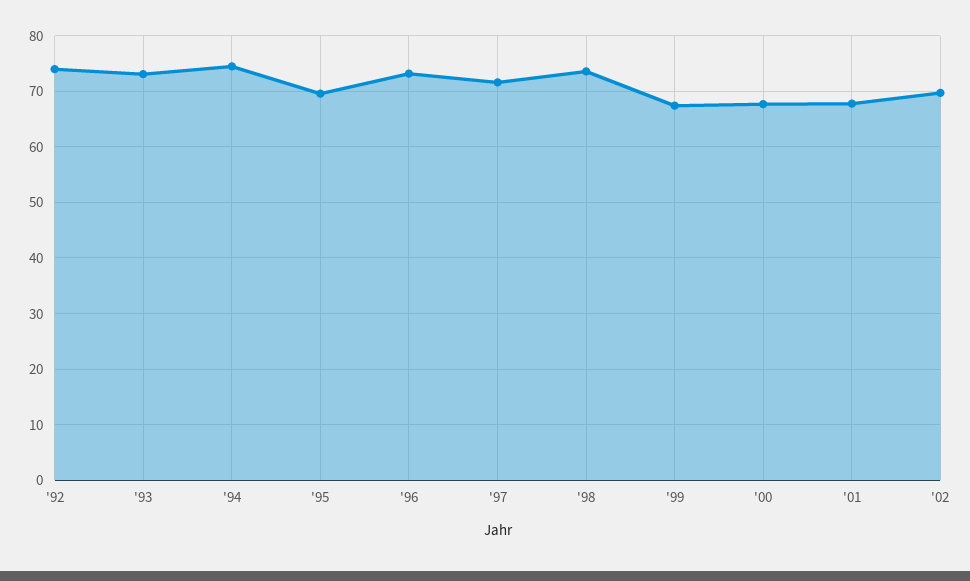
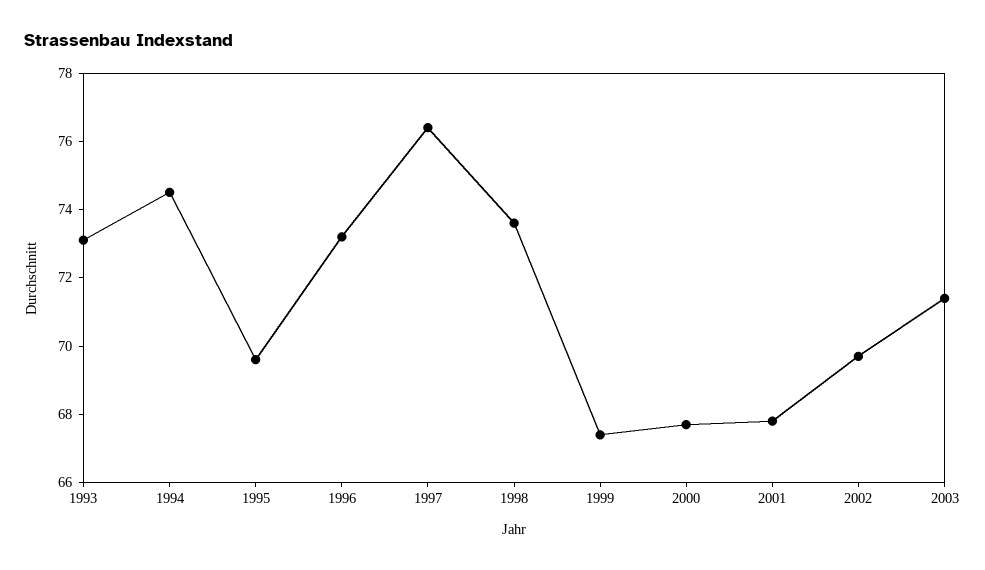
'92: 74 -> none
'97: 72 -> 76.5
2003: none -> 71.5

